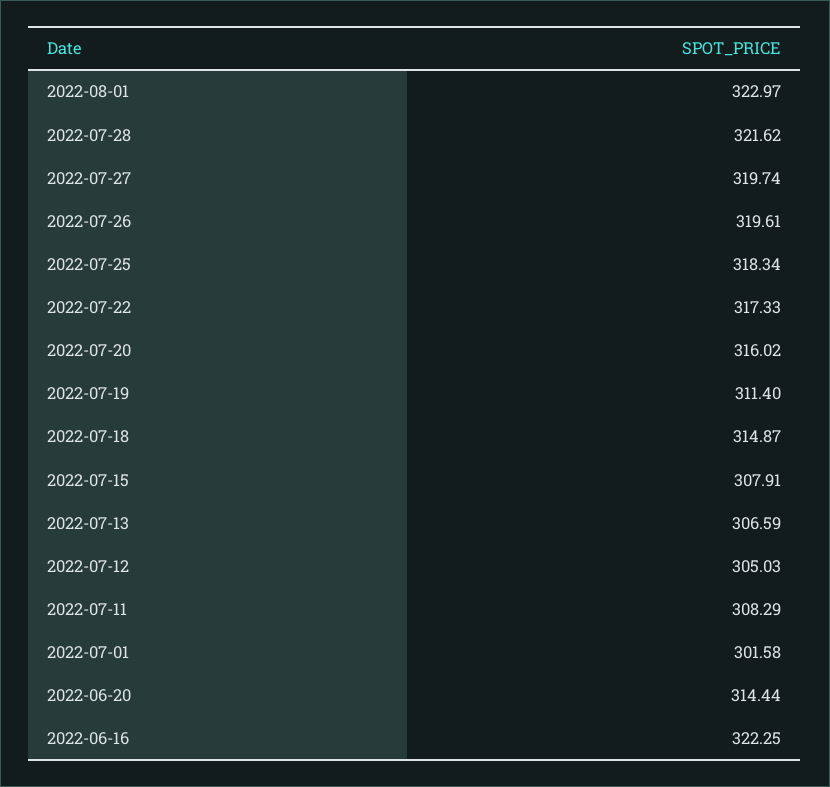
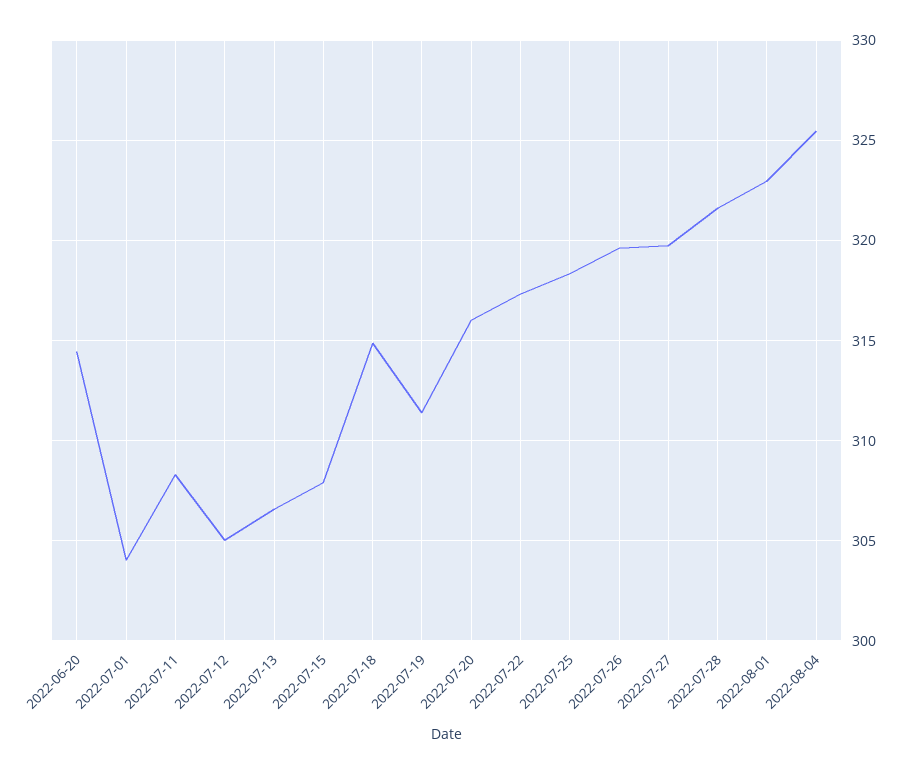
2022-07-01: 301.58 -> 304
2022-06-16: 322.25 -> none
2022-08-04: none -> 325.5

